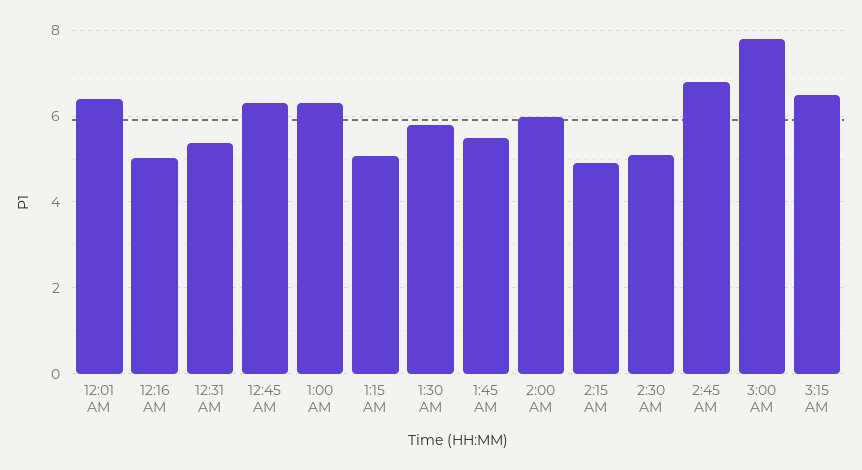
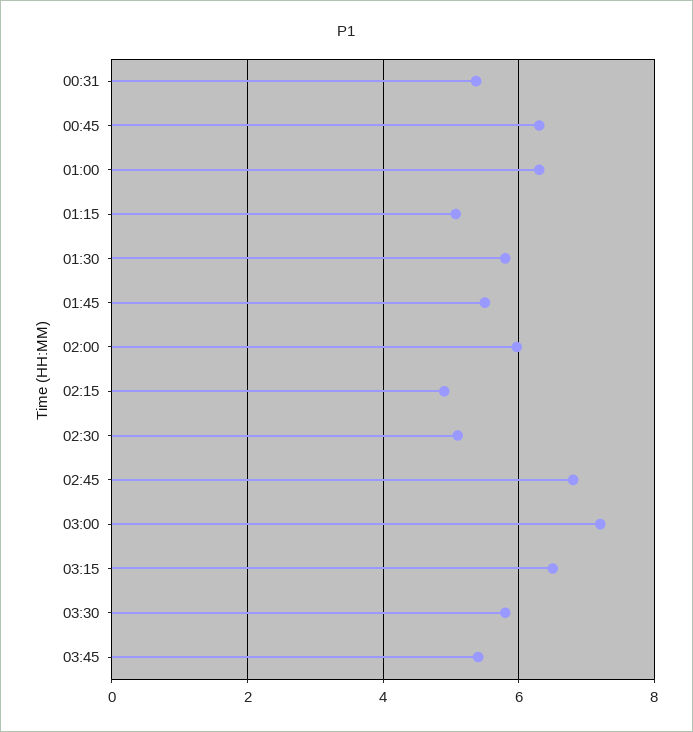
12:01 AM: 6.4 -> none
12:16 AM: 5 -> none
3:00 AM: 7.8 -> 7.2
03:30: none -> 5.8
03:45: none -> 5.4

